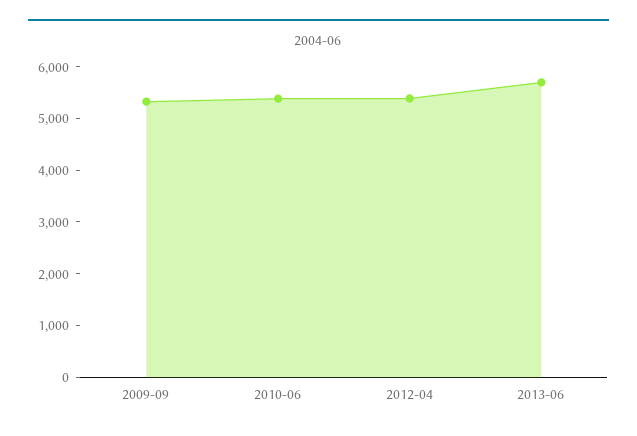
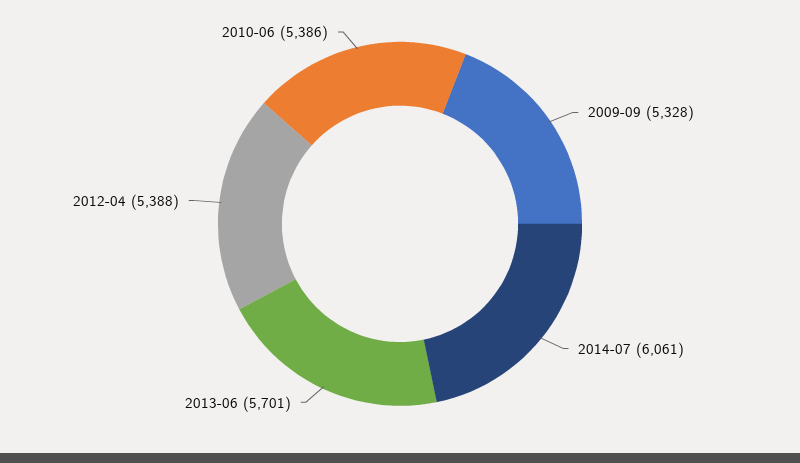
2014-07: none -> 6061

